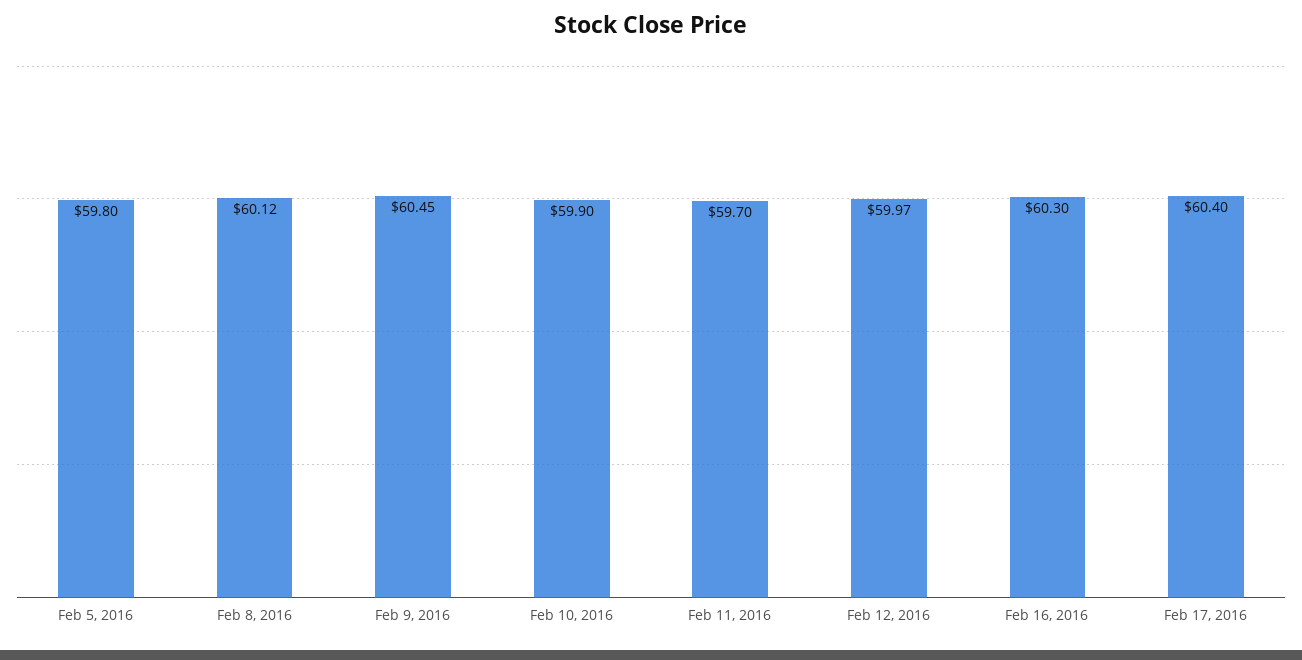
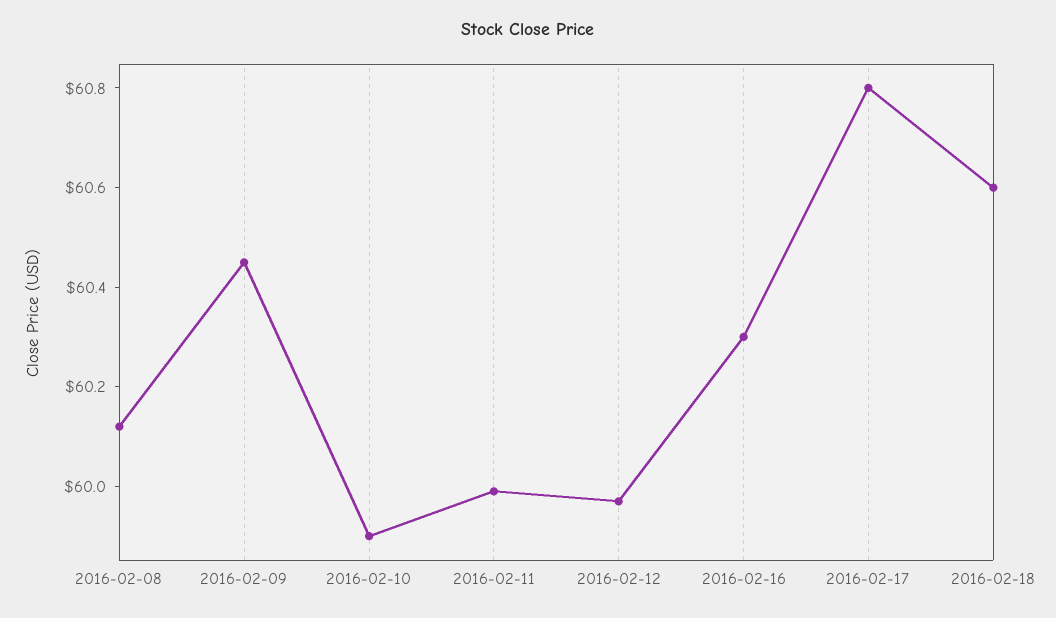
Feb 5, 2016: 59.8 -> none
Feb 11, 2016: 59.7 -> 60
Feb 17, 2016: 60.4 -> 60.8
2016-02-18: none -> 60.6

